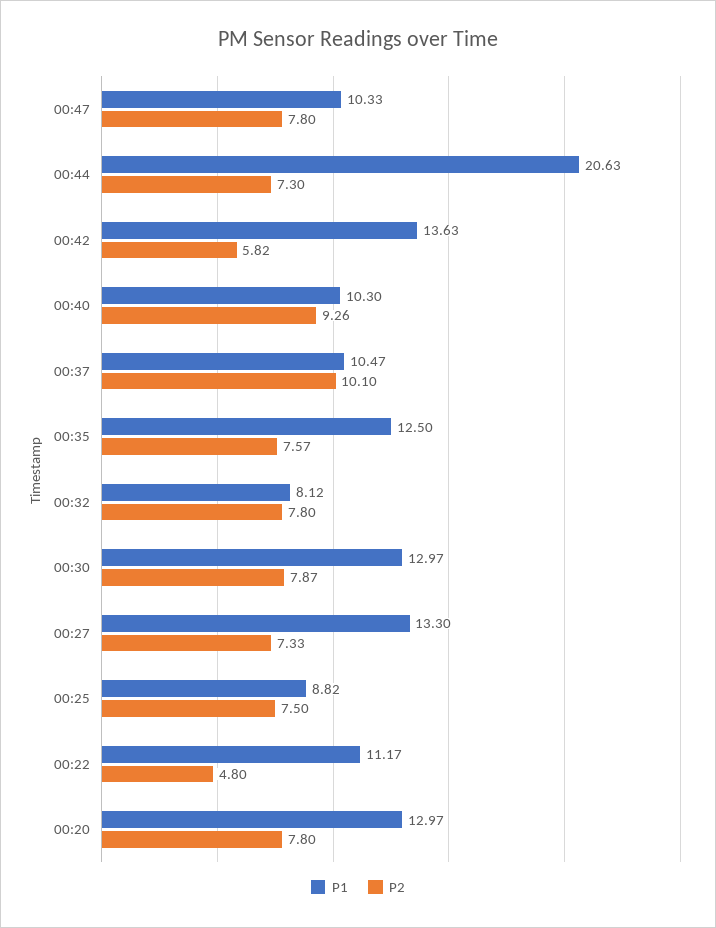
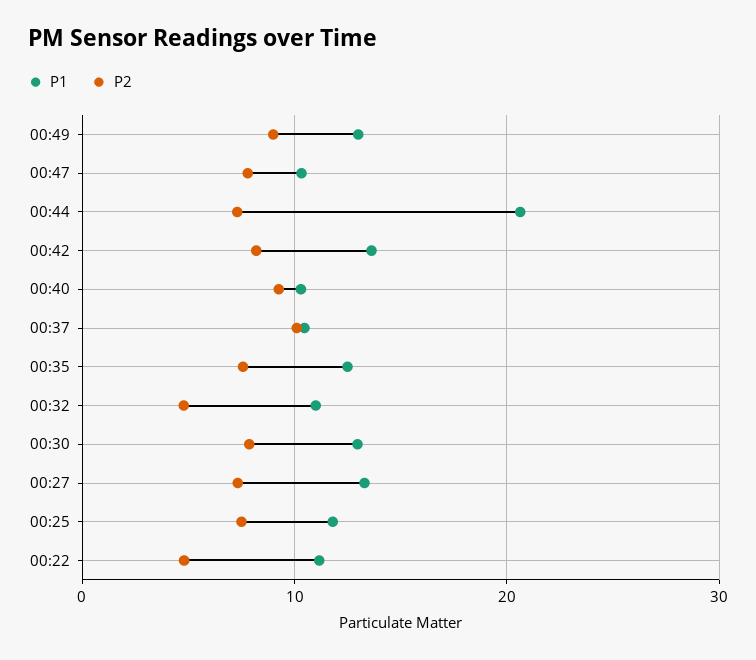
P2, 00:42: 5.82 -> 8
P1, 00:32: 8.12 -> 11
P2, 00:32: 7.8 -> 5
P1, 00:25: 8.82 -> 12
P1, 00:20: 12.97 -> none
P2, 00:20: 7.8 -> none
P1, 00:49: none -> 13
P2, 00:49: none -> 9

